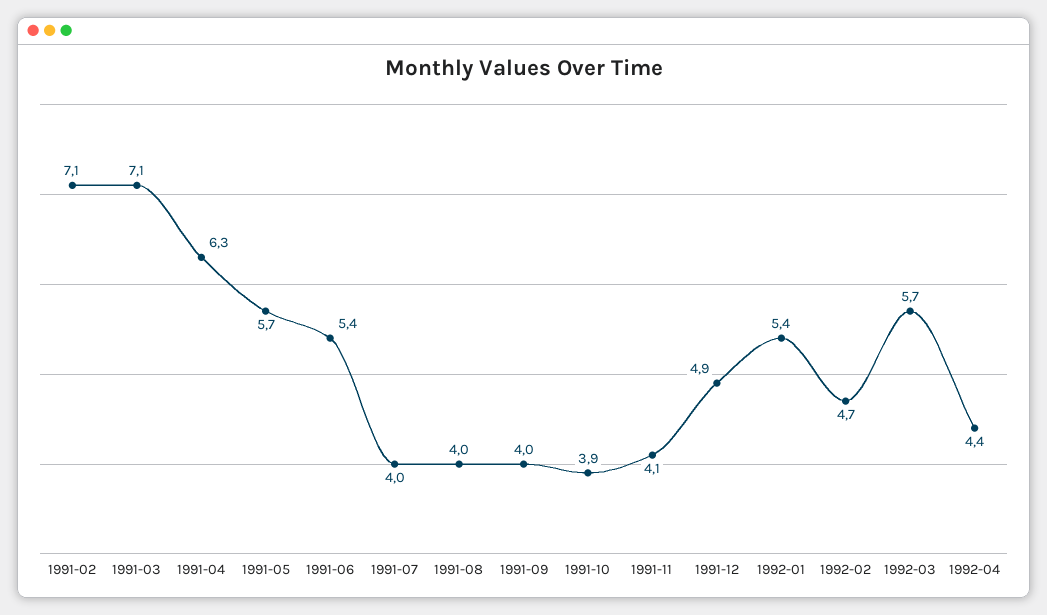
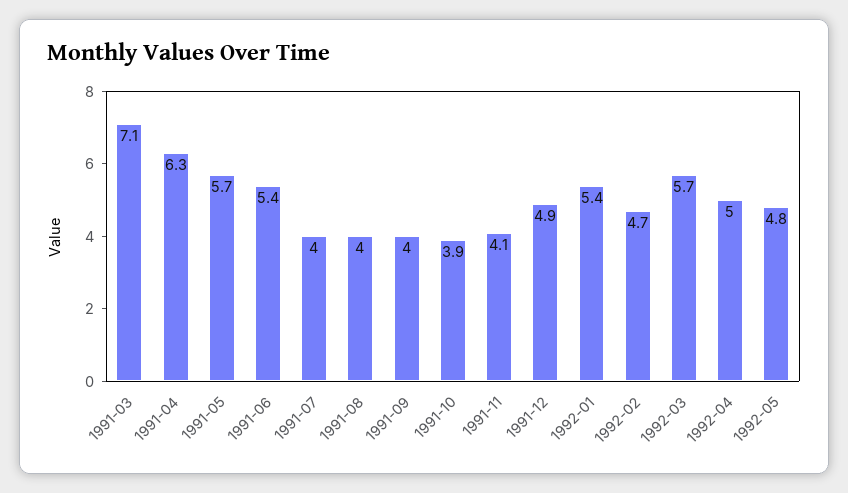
1991-02: 7.1 -> none
1992-04: 4.4 -> 5
1992-05: none -> 4.8

